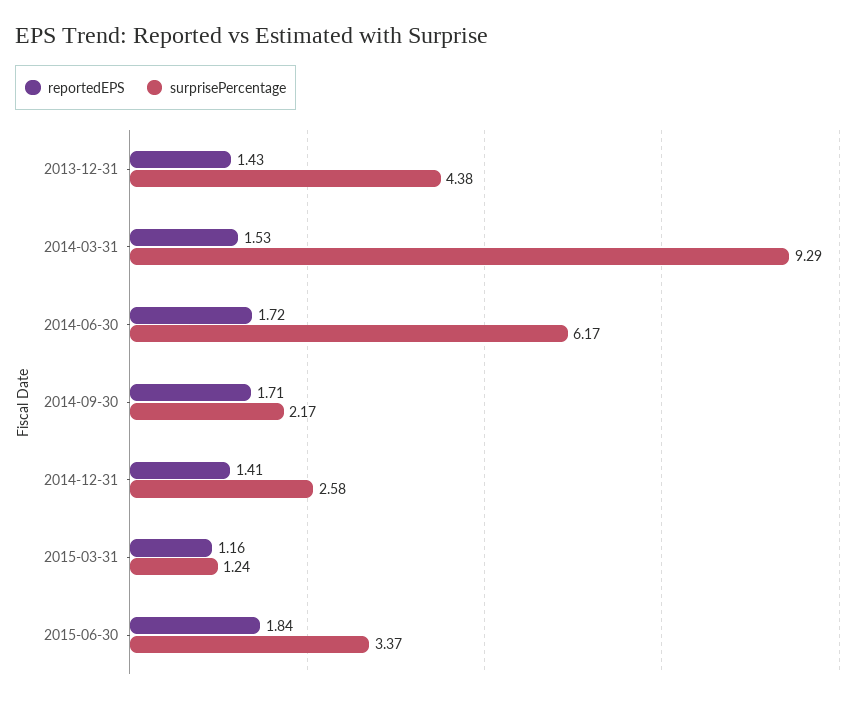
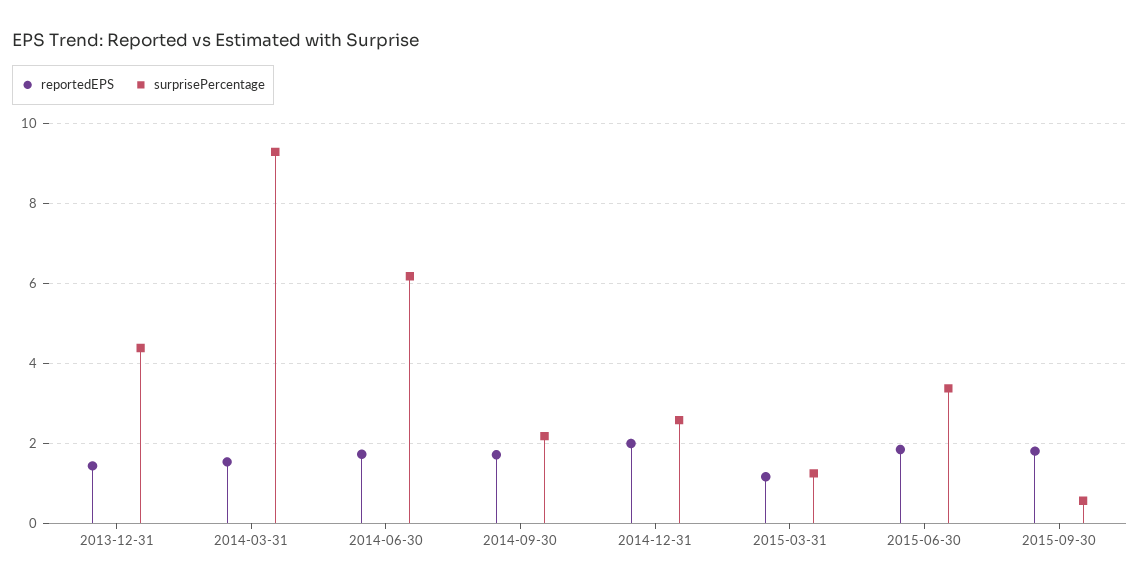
reportedEPS, 2014-12-31: 1.41 -> 2
reportedEPS, 2015-09-30: none -> 1.8
surprisePercentage, 2015-09-30: none -> 0.6

